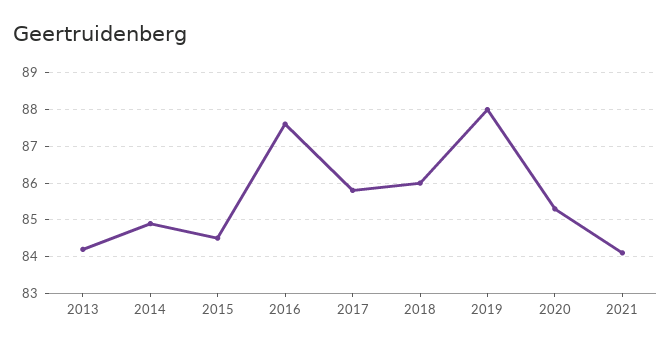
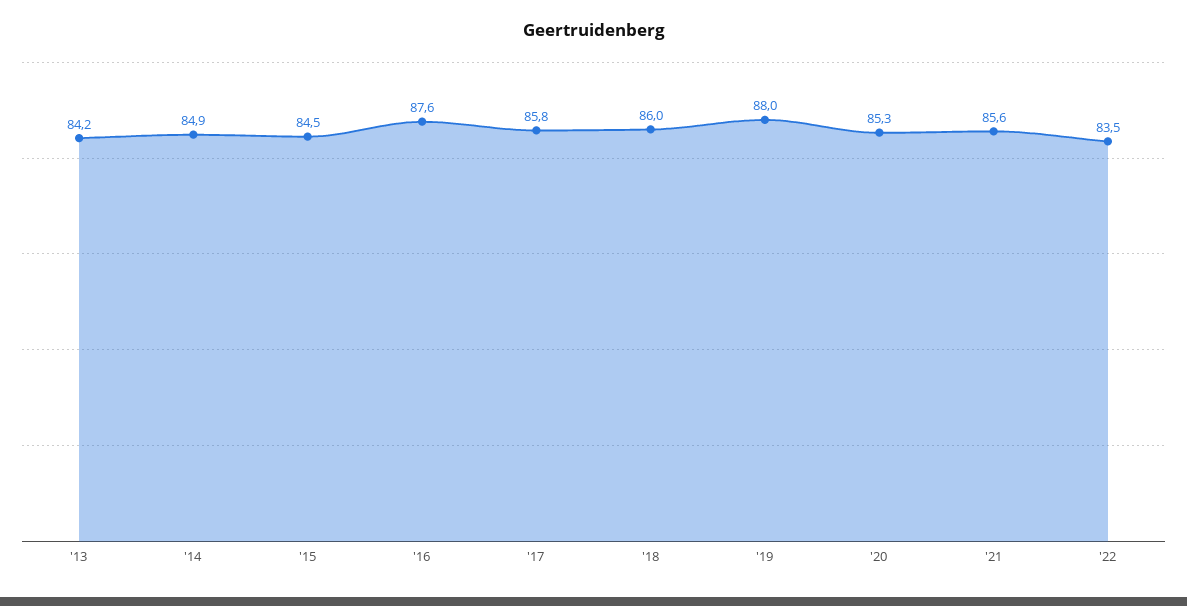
2021: 84 -> 85.6
'22: none -> 83.5

